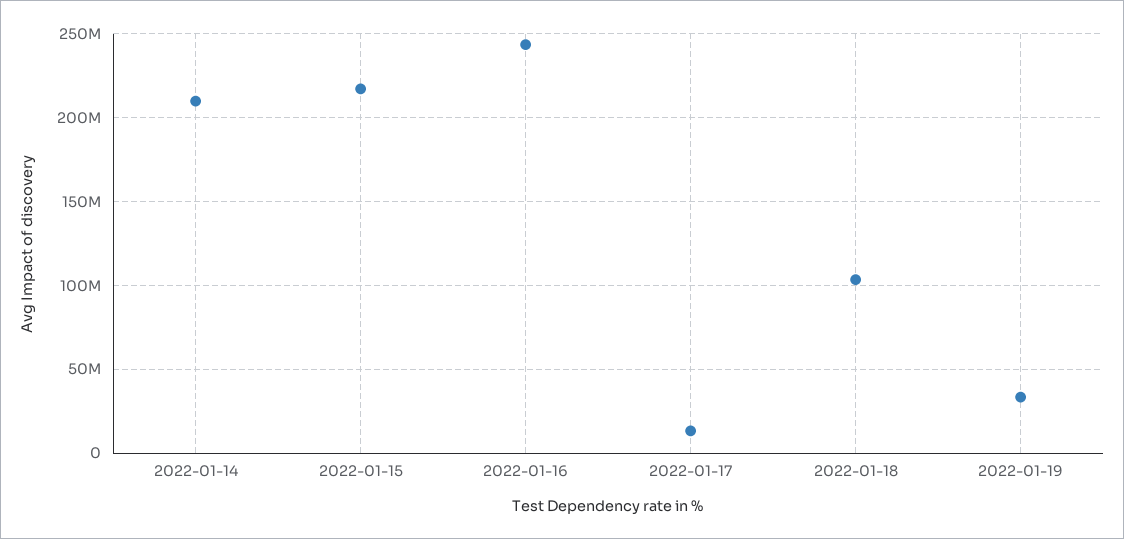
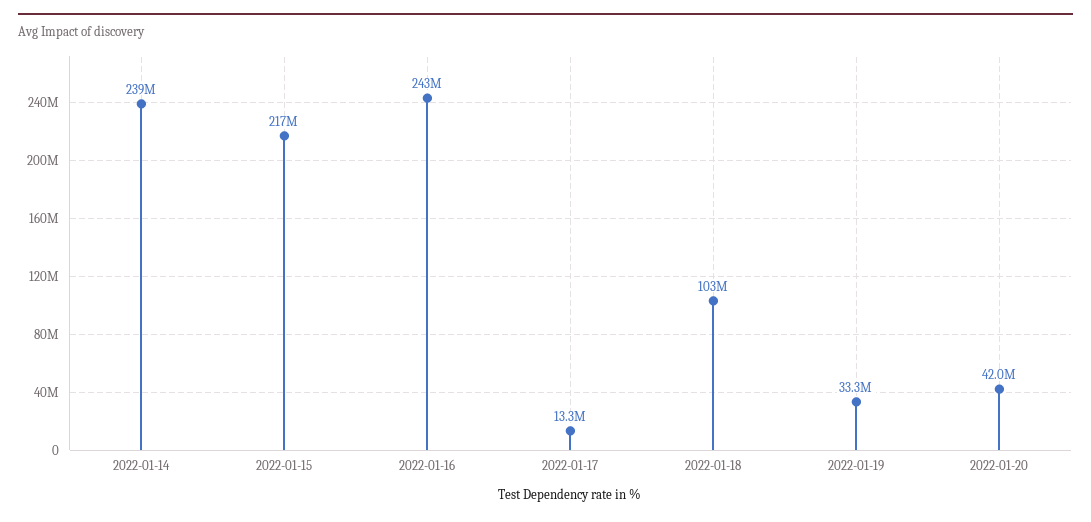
2022-01-14: 210000000 -> 239000000
2022-01-20: none -> 42000000

